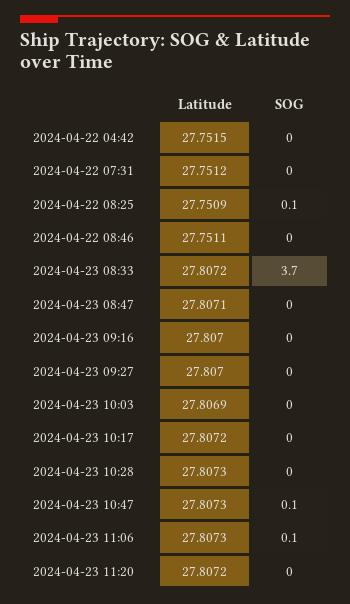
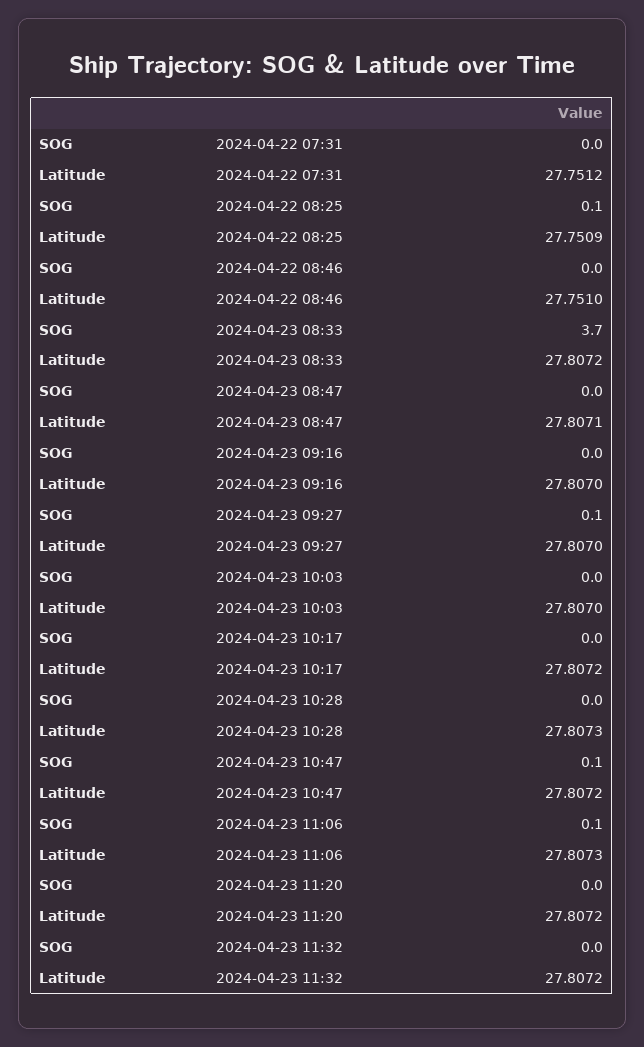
Latitude, 2024-04-22 04:42: 27.7515 -> none
SOG, 2024-04-22 04:42: 0 -> none
Latitude, 2024-04-22 08:46: 27.7511 -> 27.751
SOG, 2024-04-23 09:27: 0 -> 0.1
Latitude, 2024-04-23 10:03: 27.8069 -> 27.807
Latitude, 2024-04-23 10:47: 27.8073 -> 27.8072
SOG, 2024-04-23 11:32: none -> 0
Latitude, 2024-04-23 11:32: none -> 27.8072

